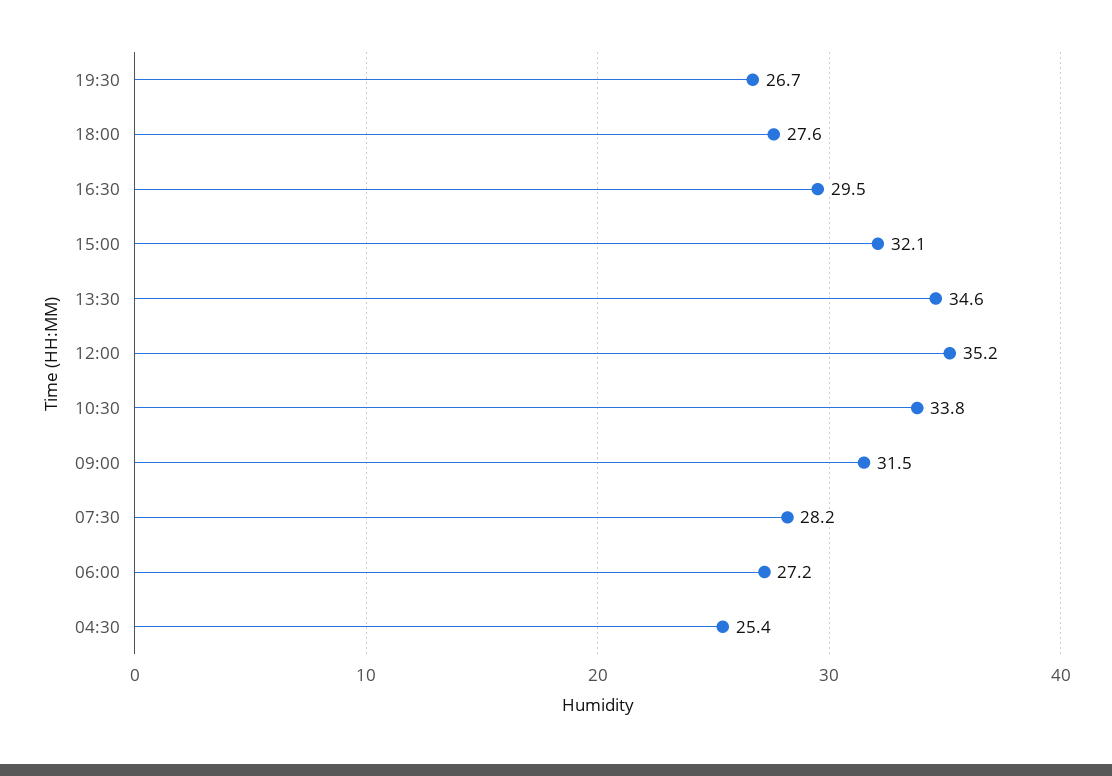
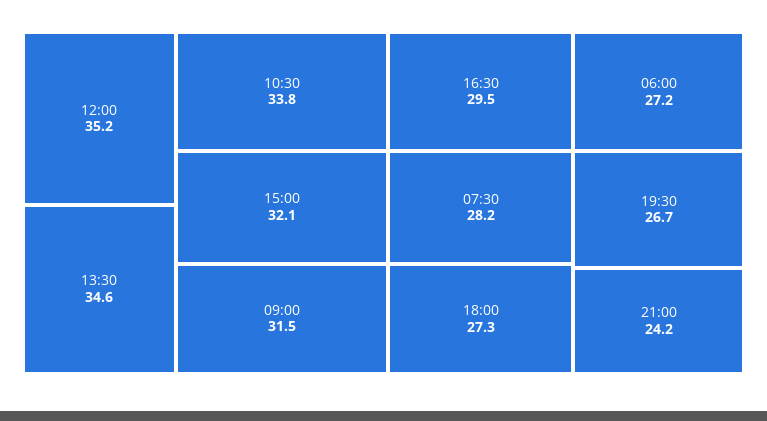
18:00: 27.6 -> 27.3
04:30: 25.4 -> none
21:00: none -> 24.2

